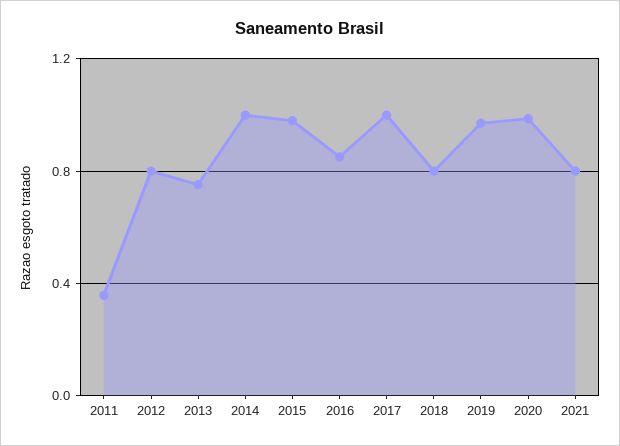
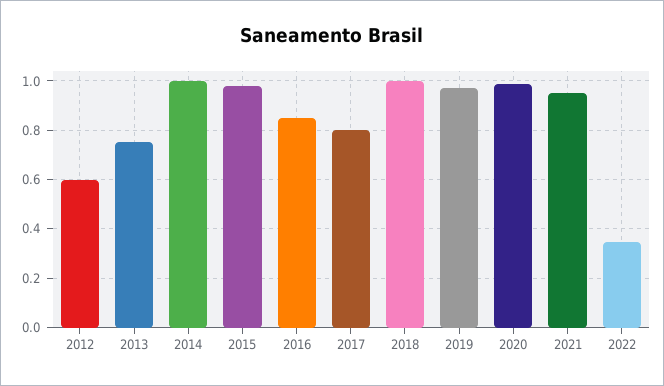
2011: 0.35 -> none
2012: 0.8 -> 0.6
2017: 1 -> 0.8
2018: 0.8 -> 1
2021: 0.8 -> 0.95
2022: none -> 0.35

